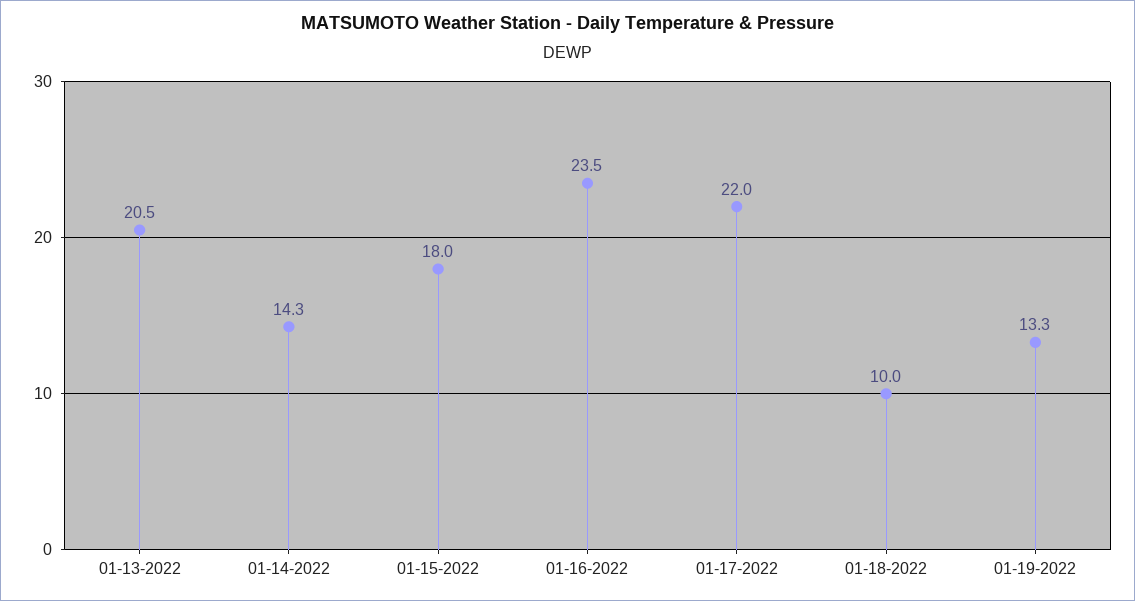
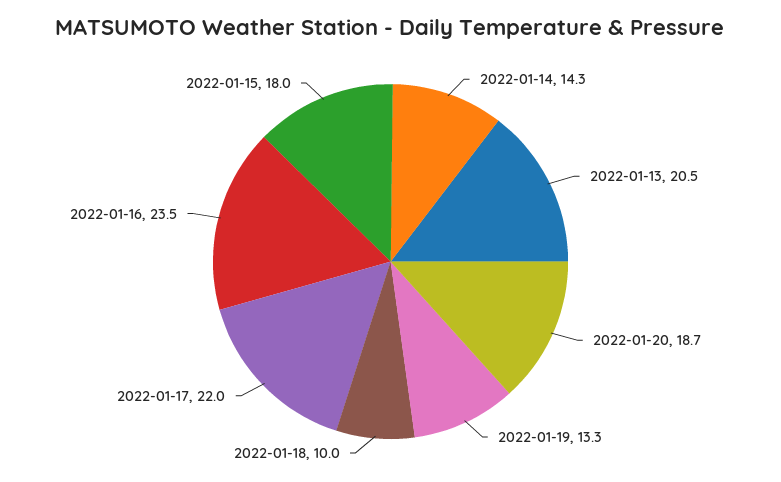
2022-01-20: none -> 18.7

